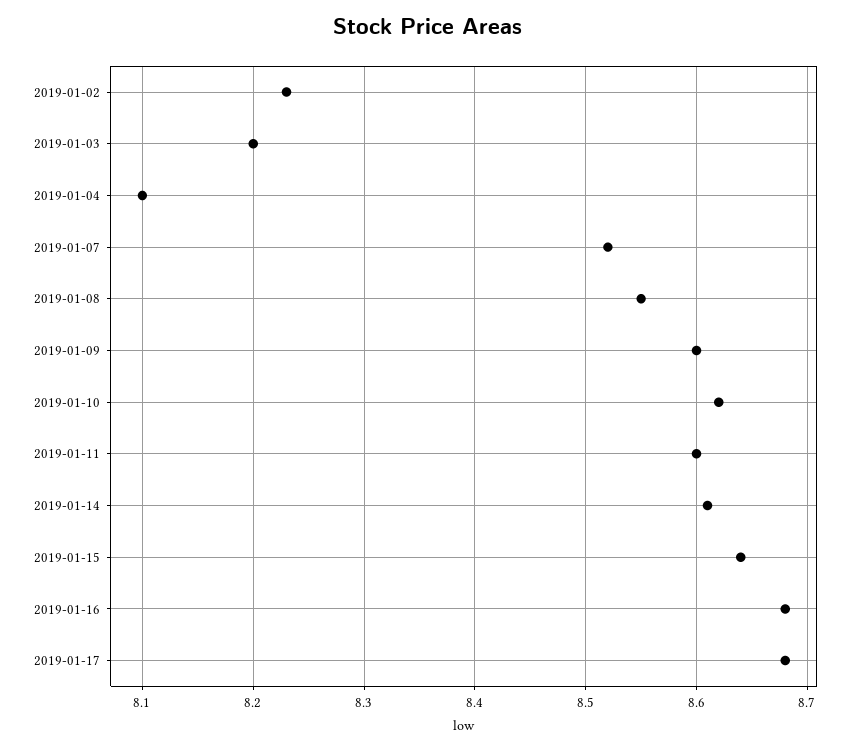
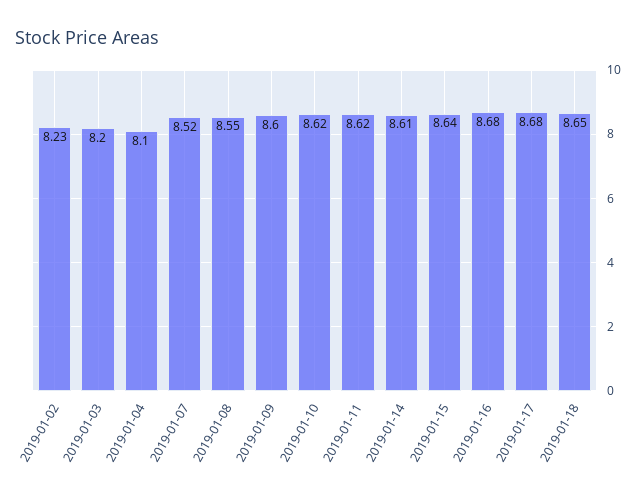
2019-01-11: 8.6 -> 8.62
2019-01-18: none -> 8.65

